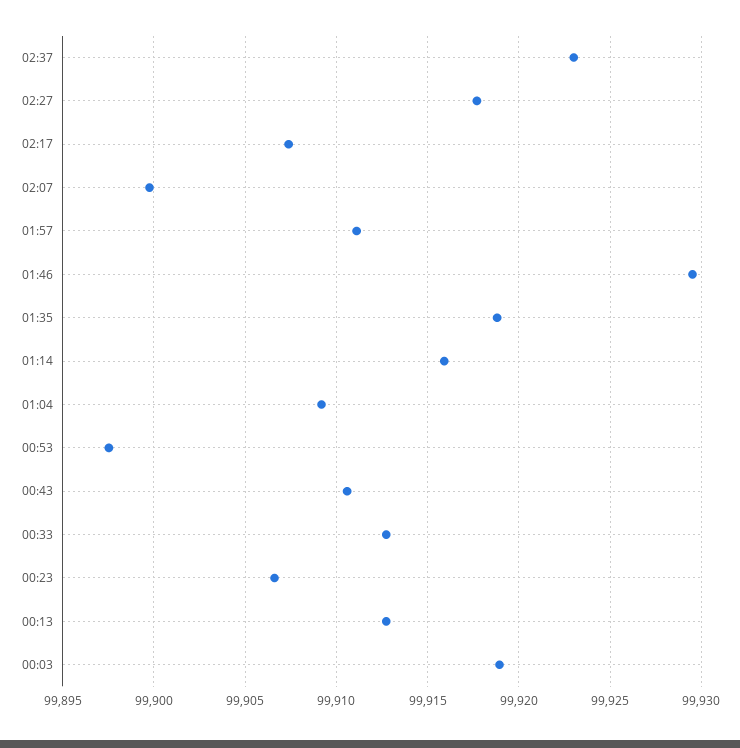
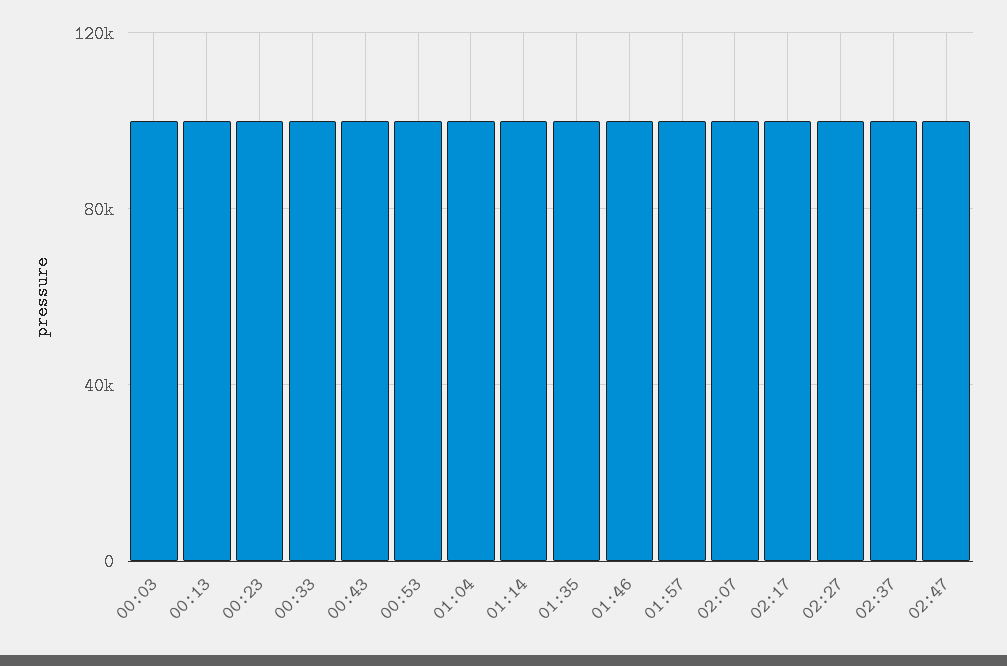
02:47: none -> 100000

